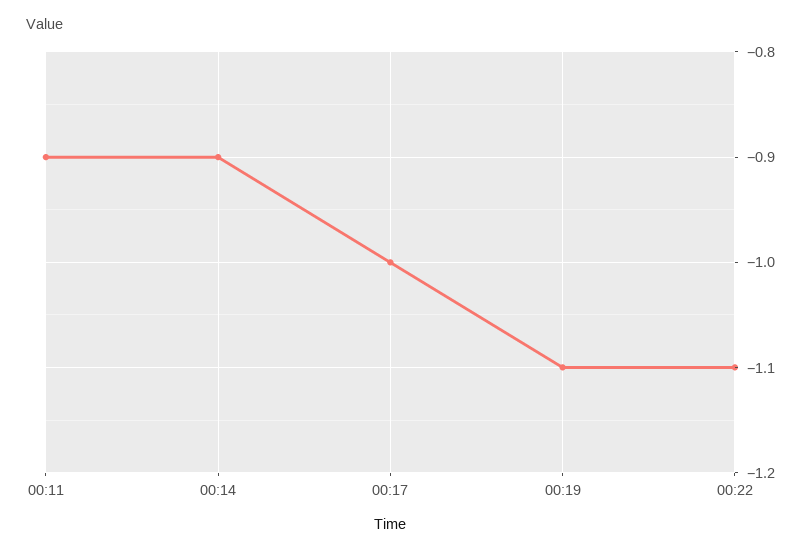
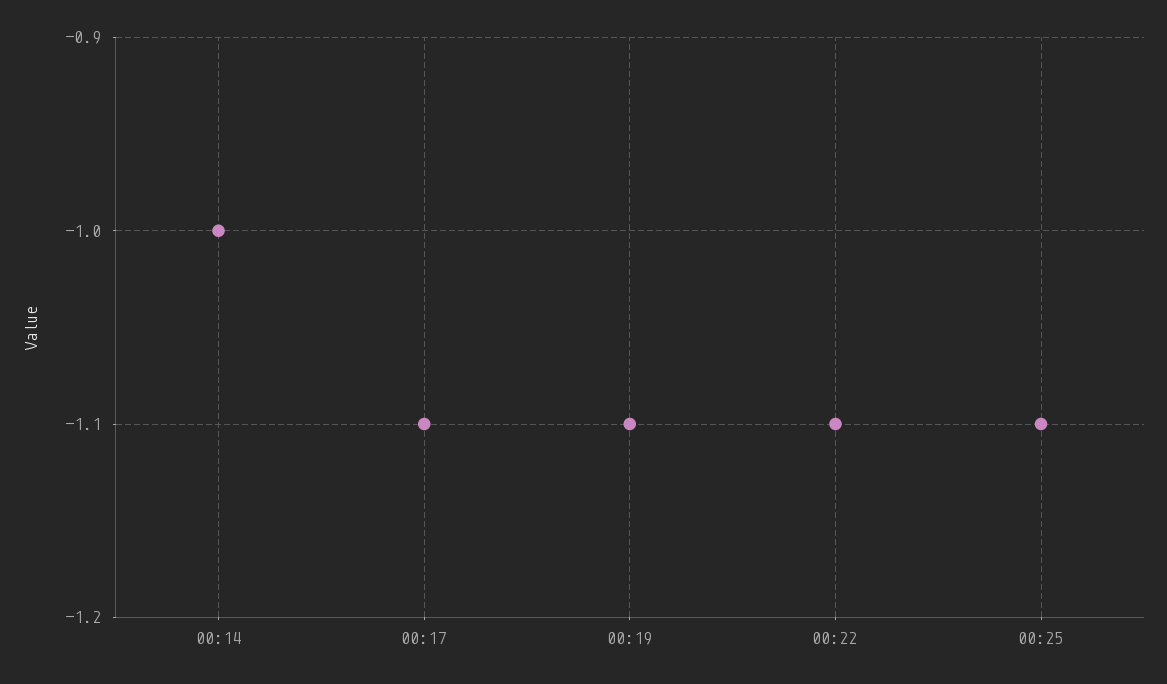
00:11: -0.9 -> none
00:14: -0.9 -> -1
00:17: -1 -> -1.1
00:25: none -> -1.1

